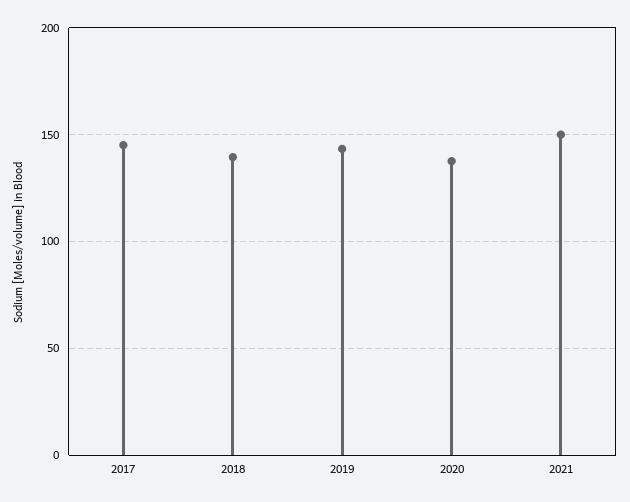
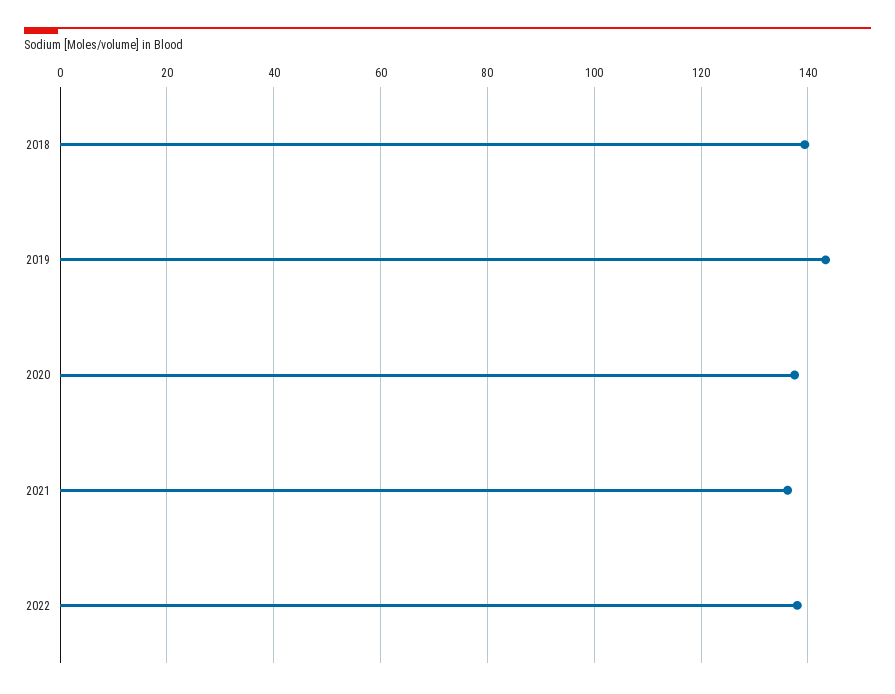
2017: 145 -> none
2021: 150 -> 136
2022: none -> 138

